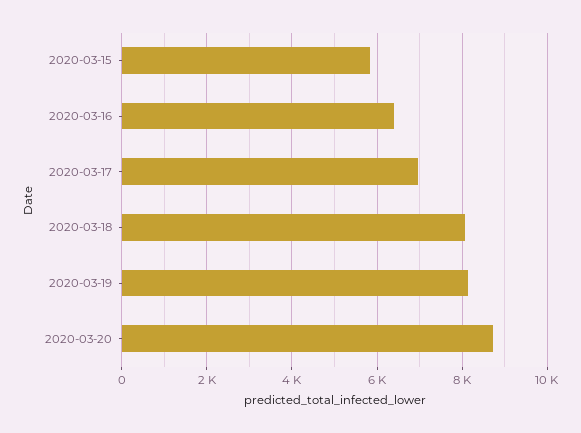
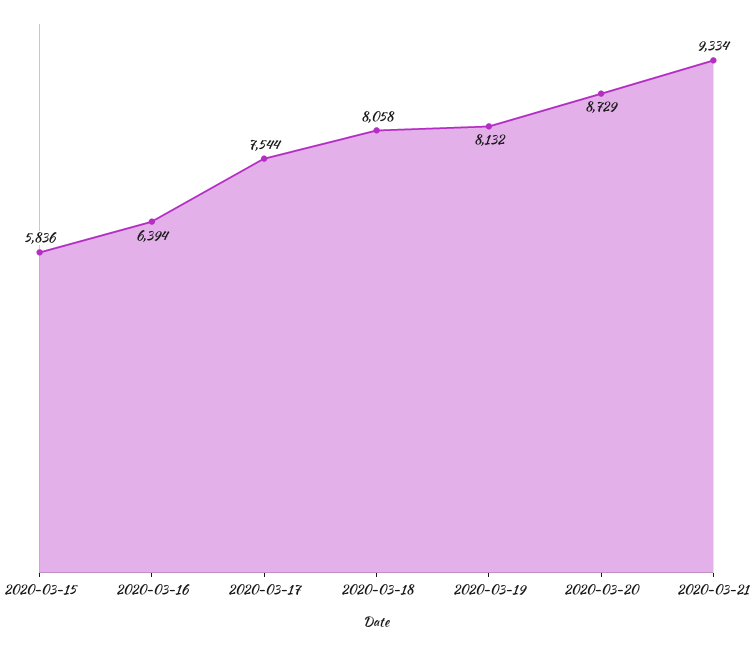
2020-03-17: 7000 -> 7544
2020-03-21: none -> 9334

